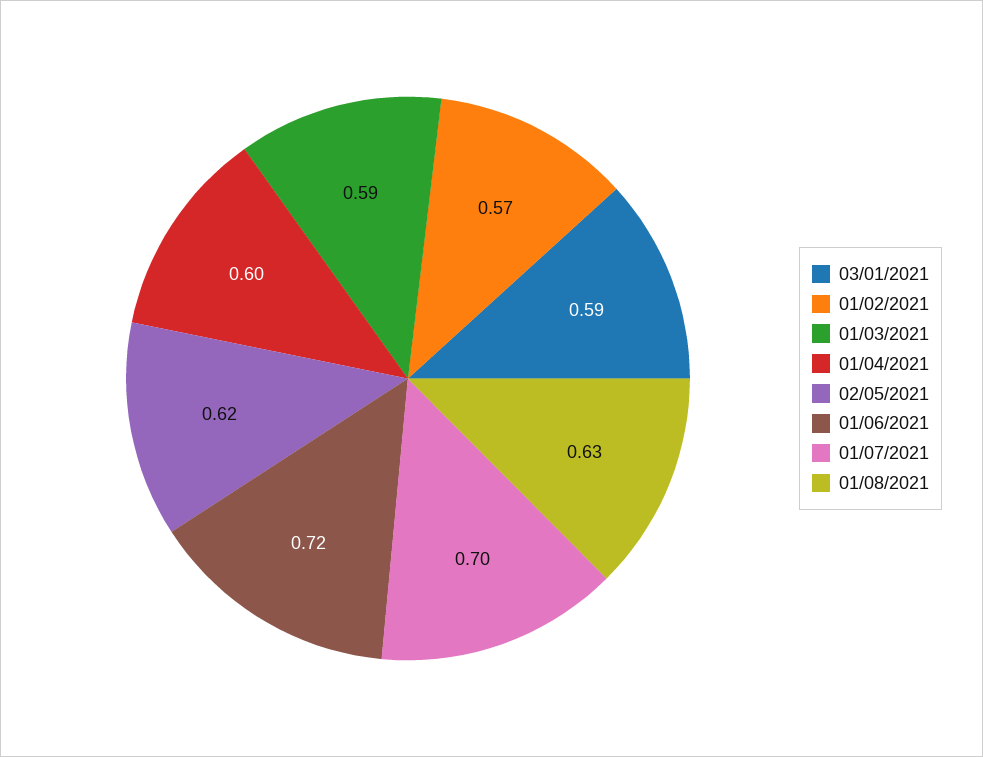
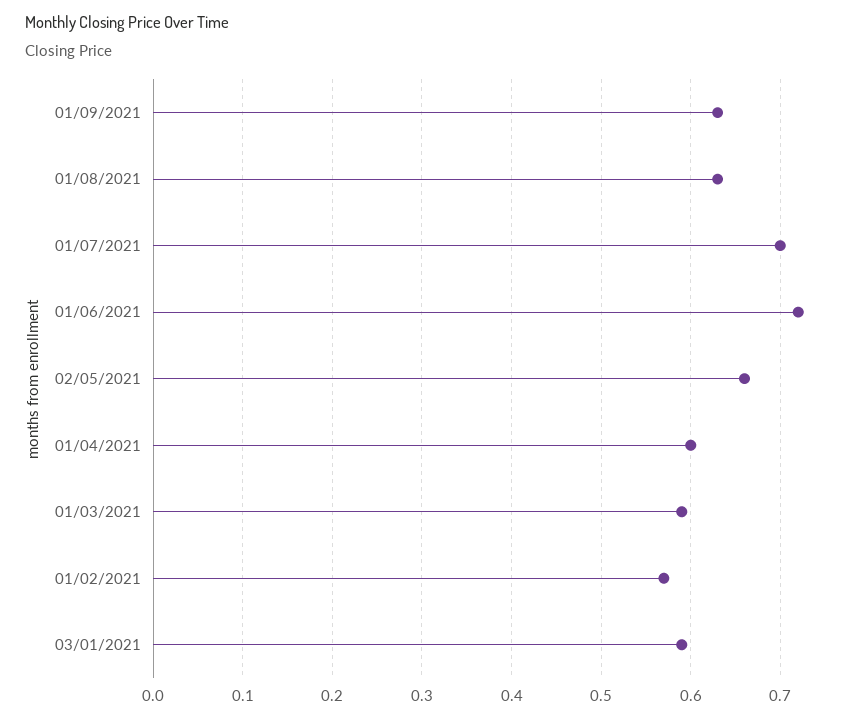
02/05/2021: 0.62 -> 0.66
01/09/2021: none -> 0.63

